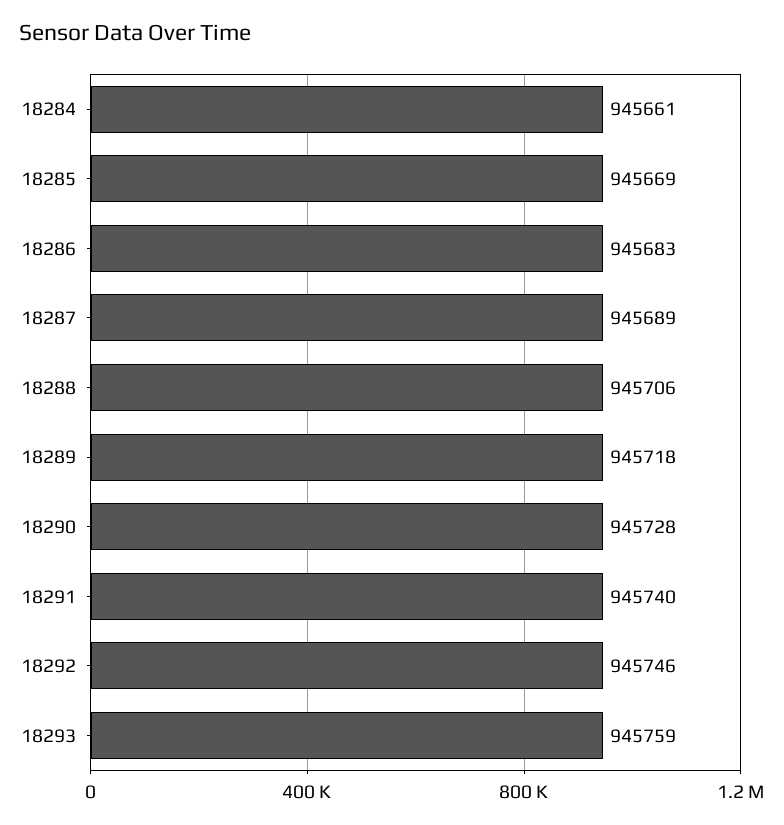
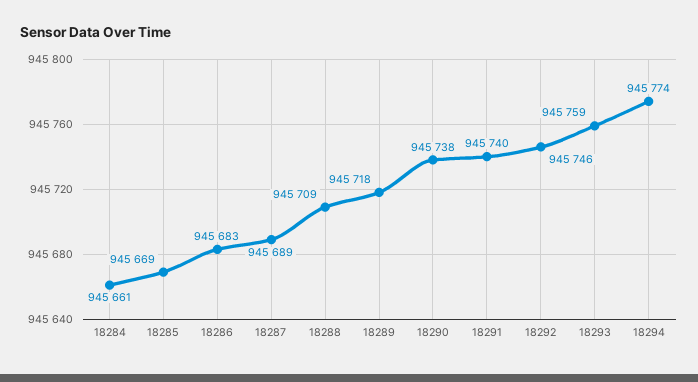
18288: 945706 -> 945709
18290: 945728 -> 945738
18294: none -> 945774

